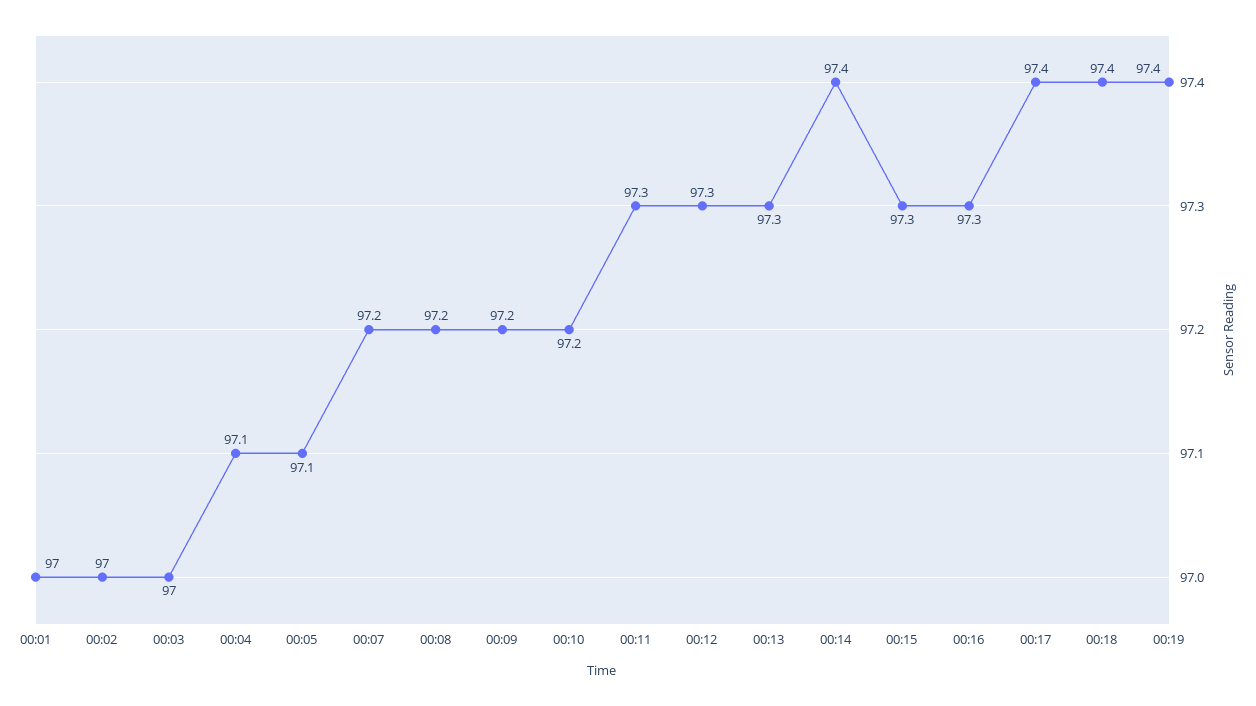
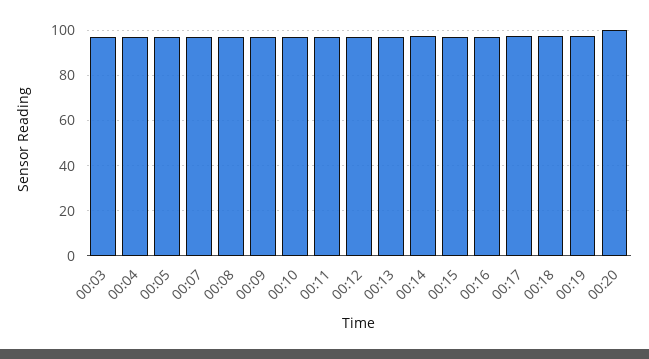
00:01: 97 -> none
00:02: 97 -> none
00:20: none -> 100

